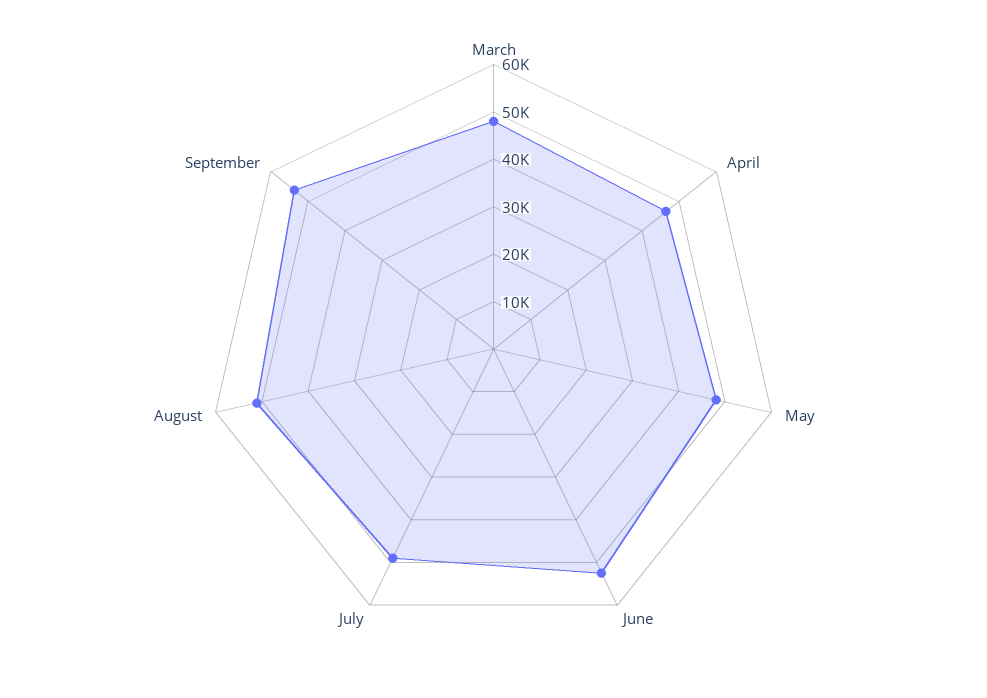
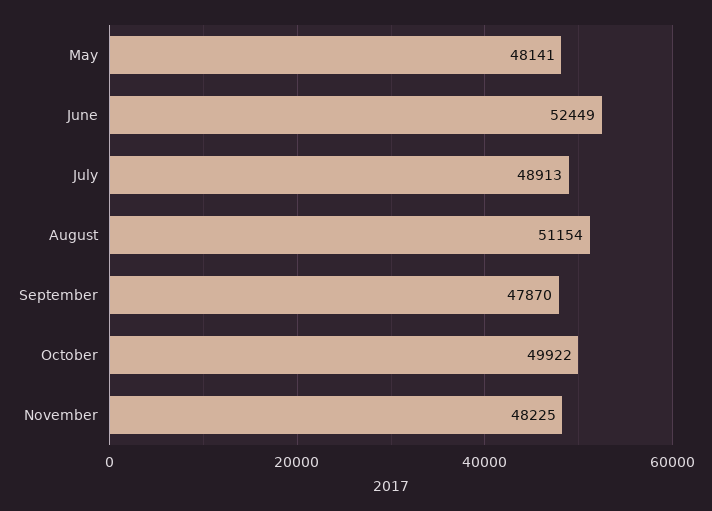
March: 48000 -> none
April: 46000 -> none
September: 54000 -> 47870
October: none -> 49922
November: none -> 48225

